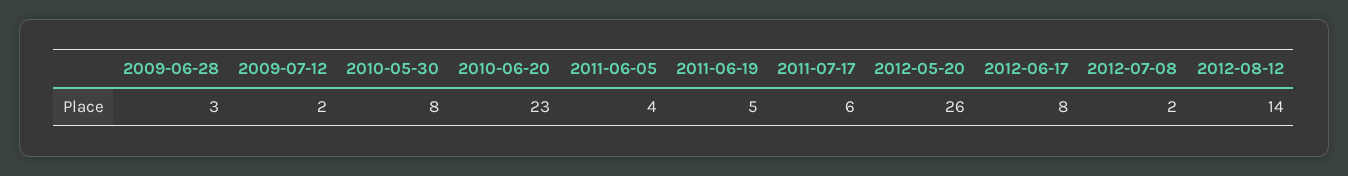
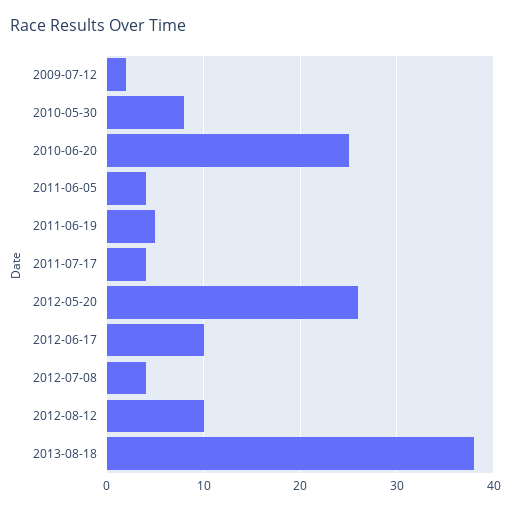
2009-06-28: 3 -> none
2010-06-20: 23 -> 25
2011-07-17: 6 -> 4
2012-06-17: 8 -> 10
2012-07-08: 2 -> 4
2012-08-12: 14 -> 10
2013-08-18: none -> 38

